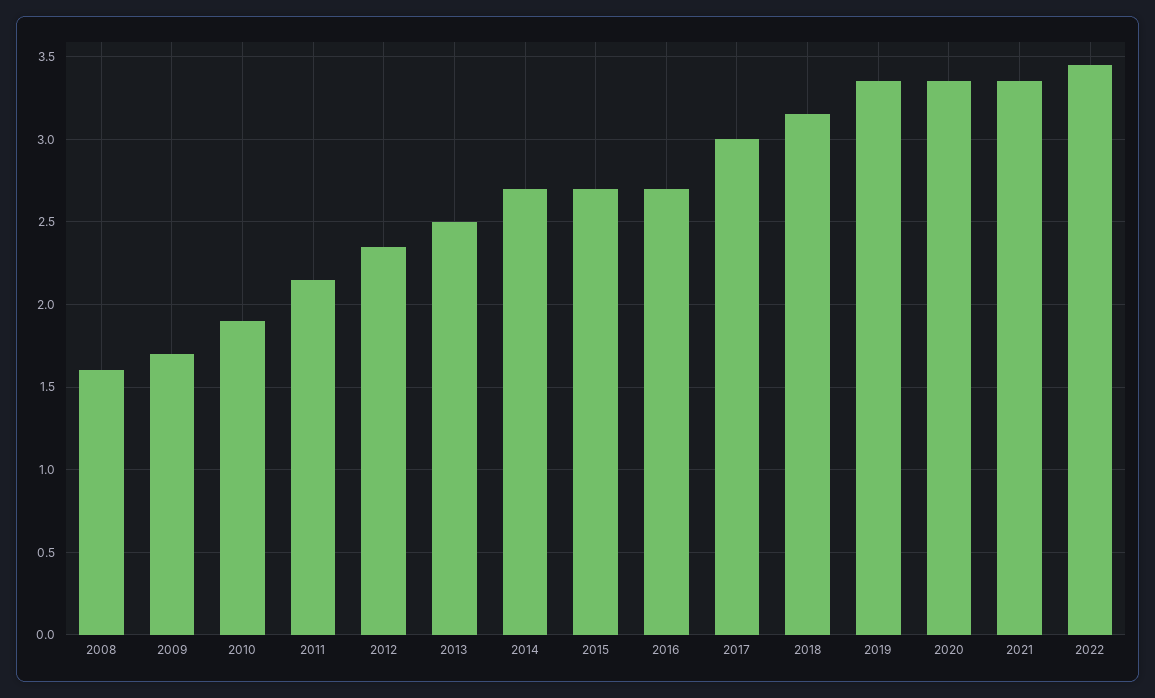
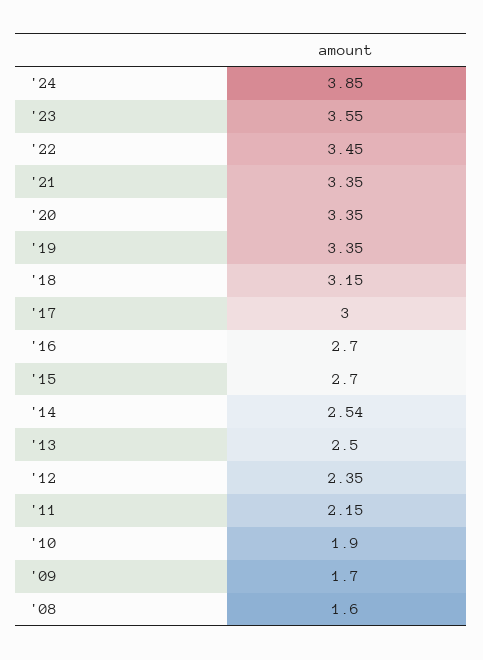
2014: 2.7 -> 2.54
'24: none -> 3.85
'23: none -> 3.55

